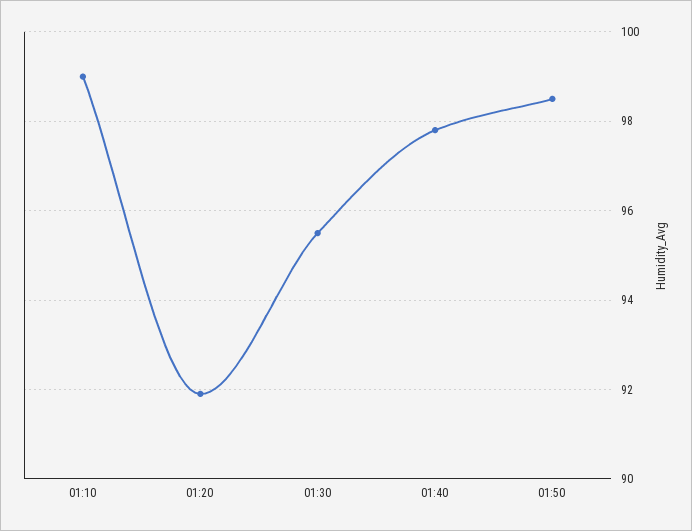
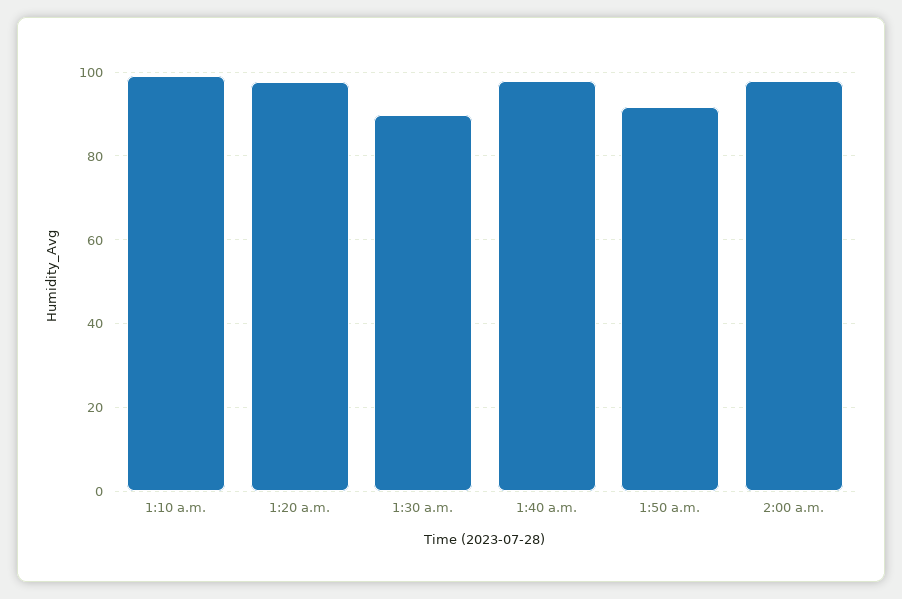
01:20: 92 -> 98
01:30: 95.5 -> 90
01:50: 98.5 -> 92
2:00 a.m.: none -> 98

